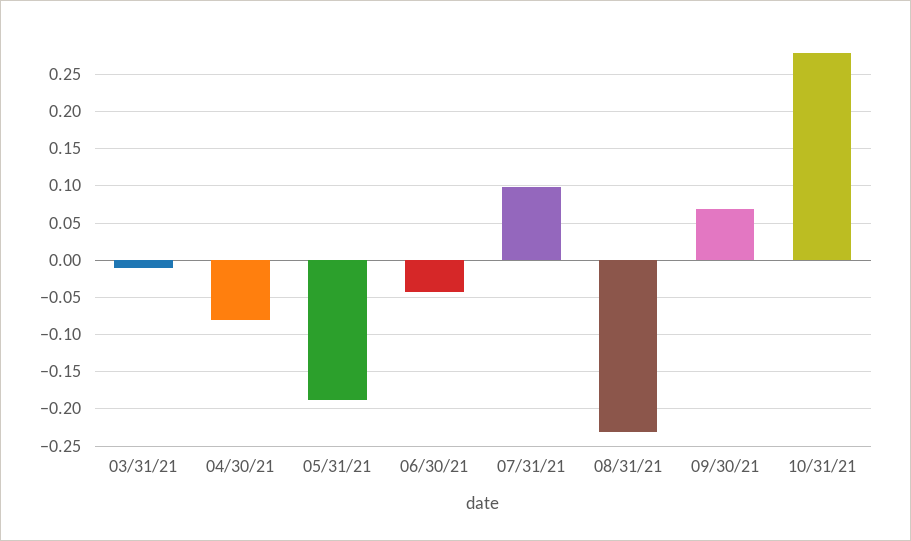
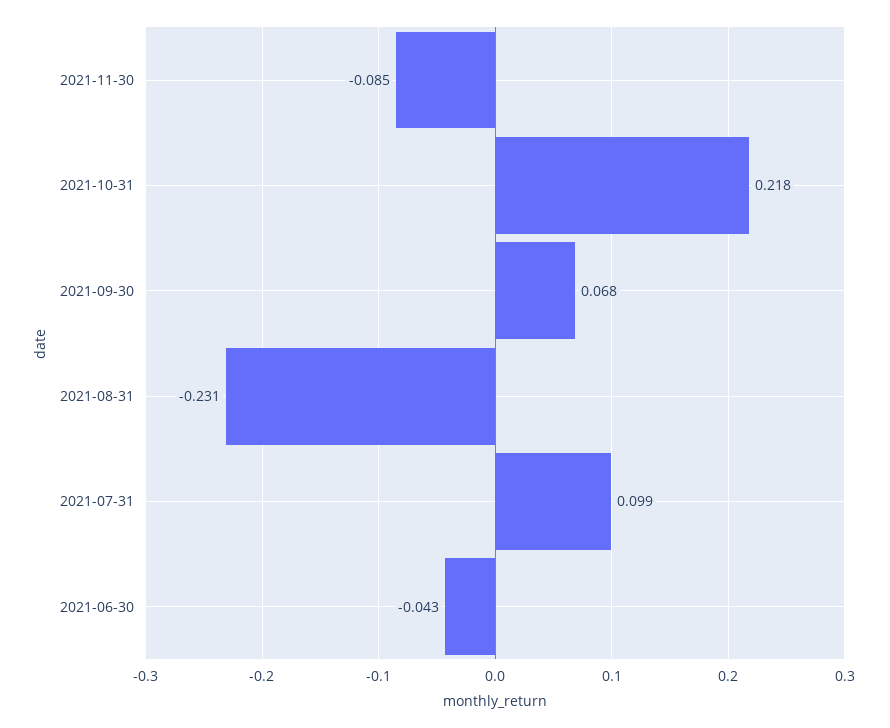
03/31/21: -0.01 -> none
04/30/21: -0.08 -> none
05/31/21: -0.19 -> none
10/31/21: 0.28 -> 0.218
2021-11-30: none -> -0.085

